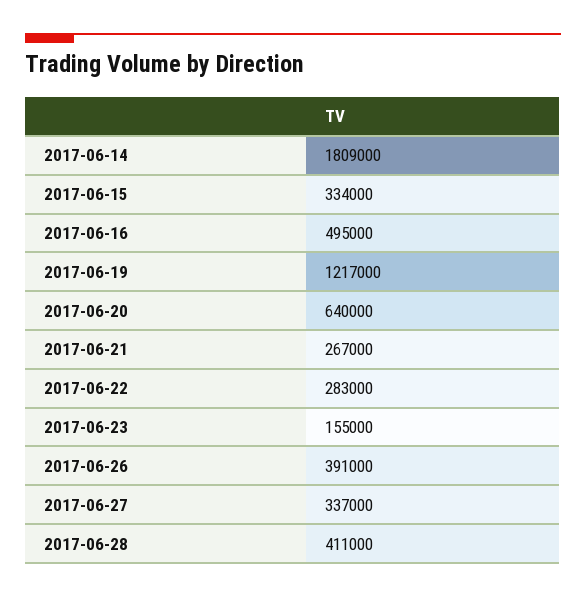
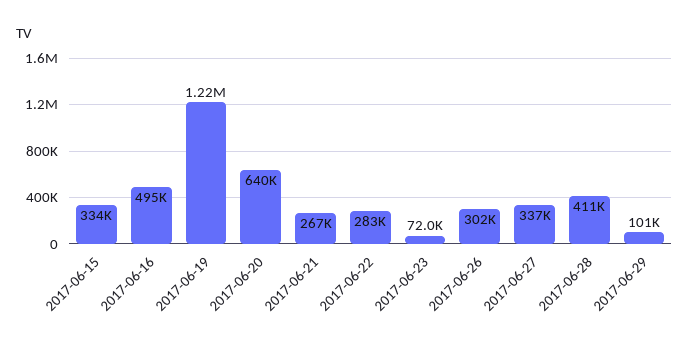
2017-06-14: 1809000 -> none
2017-06-23: 155000 -> 72000
2017-06-26: 391000 -> 302000
2017-06-29: none -> 101000

